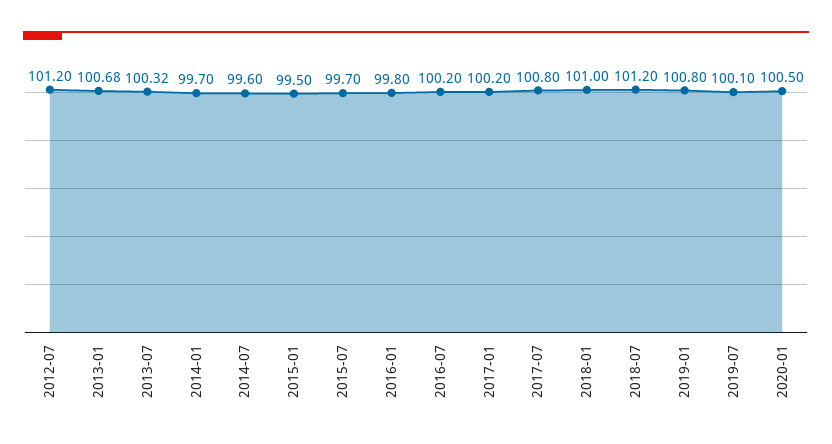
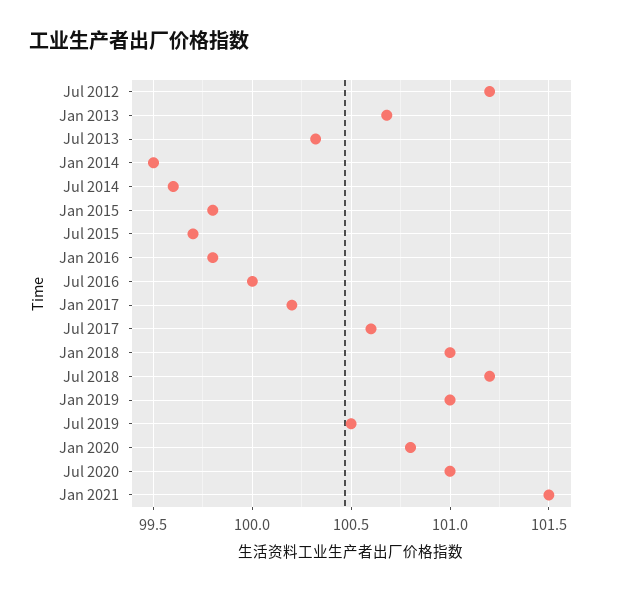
2014-01: 99.7 -> 99.5
2015-01: 99.5 -> 99.8
2016-07: 100.2 -> 100
2017-07: 100.8 -> 100.6
2019-01: 100.8 -> 101
2019-07: 100.1 -> 100.5
2020-01: 100.5 -> 100.8
Jul 2020: none -> 101
Jan 2021: none -> 101.5

